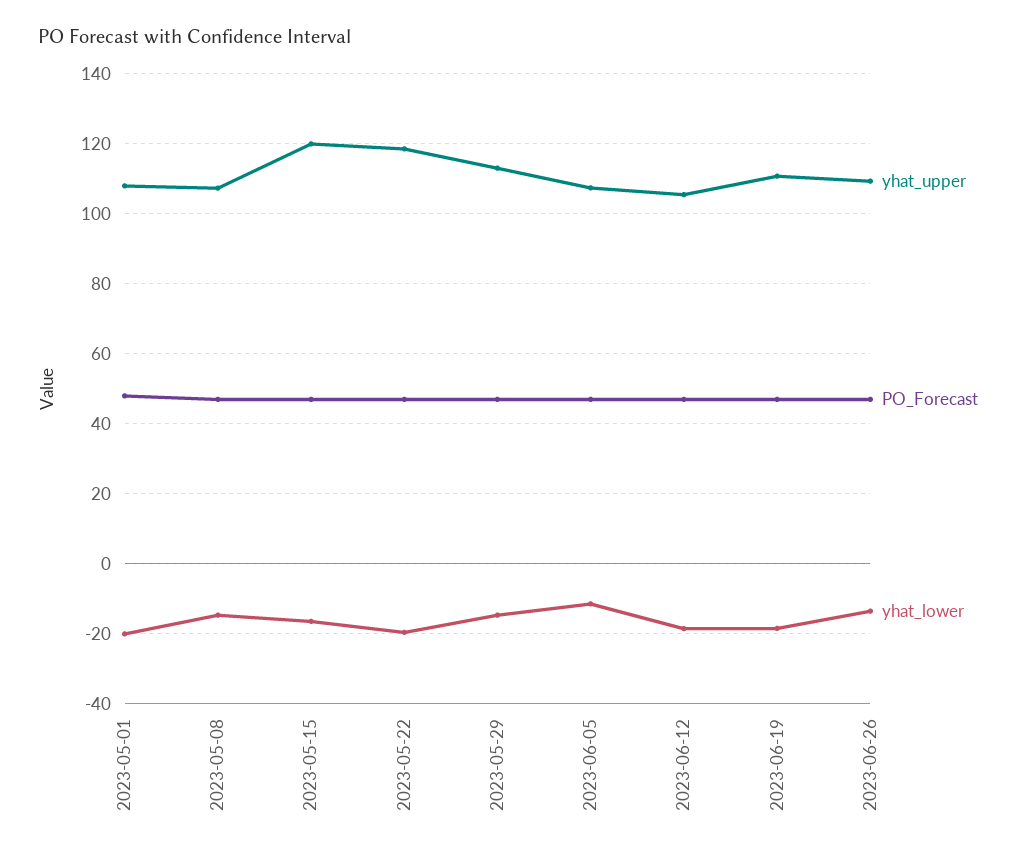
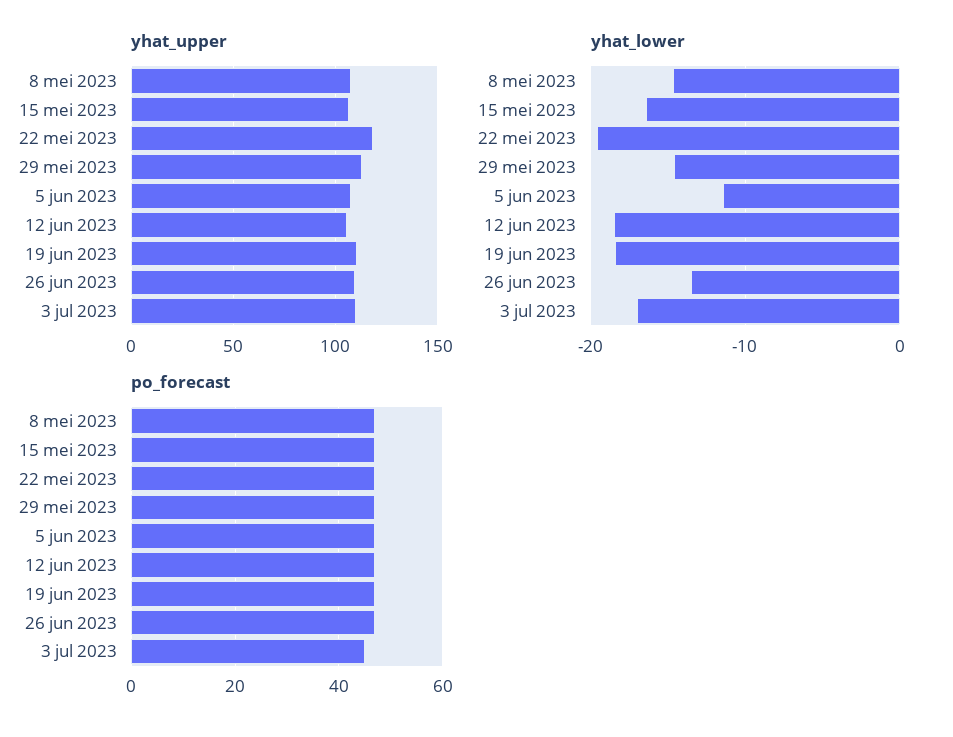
yhat_upper, 2023-05-01: 108 -> none
PO_Forecast, 2023-05-01: 48 -> none
yhat_lower, 2023-05-01: -20 -> none
yhat_upper, 2023-05-15: 120 -> 105
yhat_upper, 3 jul 2023: none -> 110
yhat_lower, 3 jul 2023: none -> -17
PO_Forecast, 3 jul 2023: none -> 45

